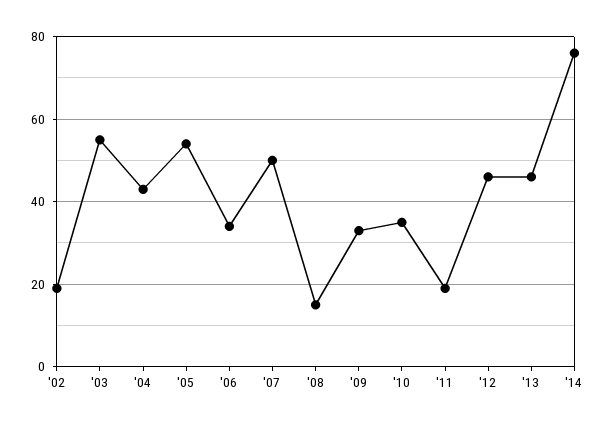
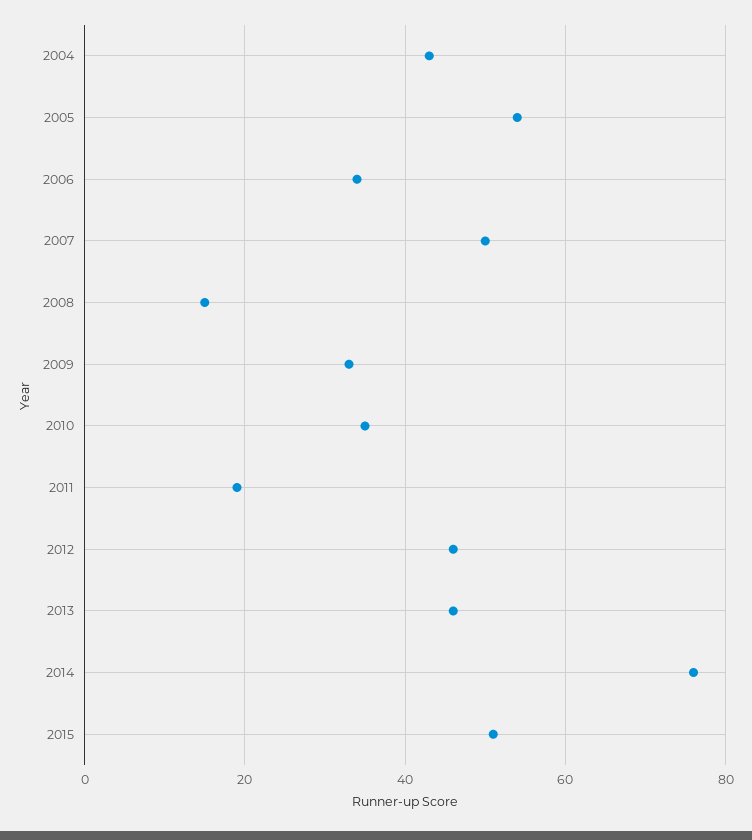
'02: 20 -> none
'03: 55 -> none
2015: none -> 50

